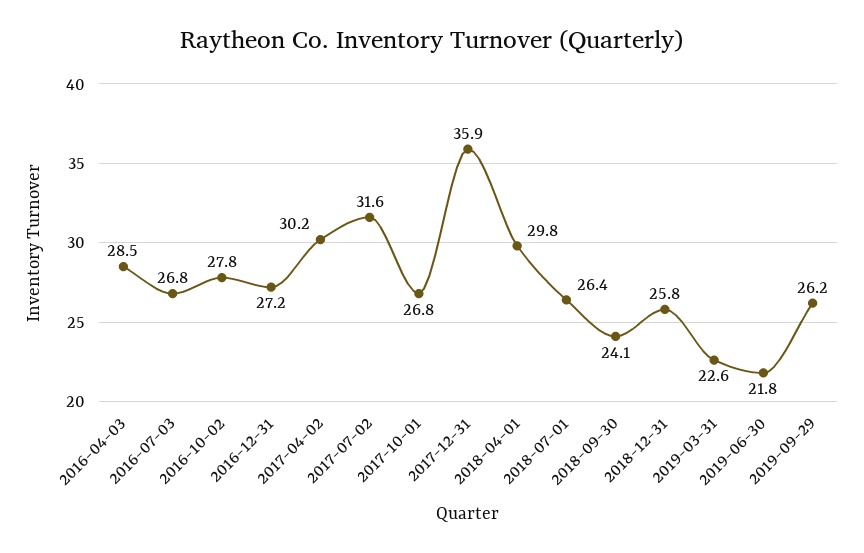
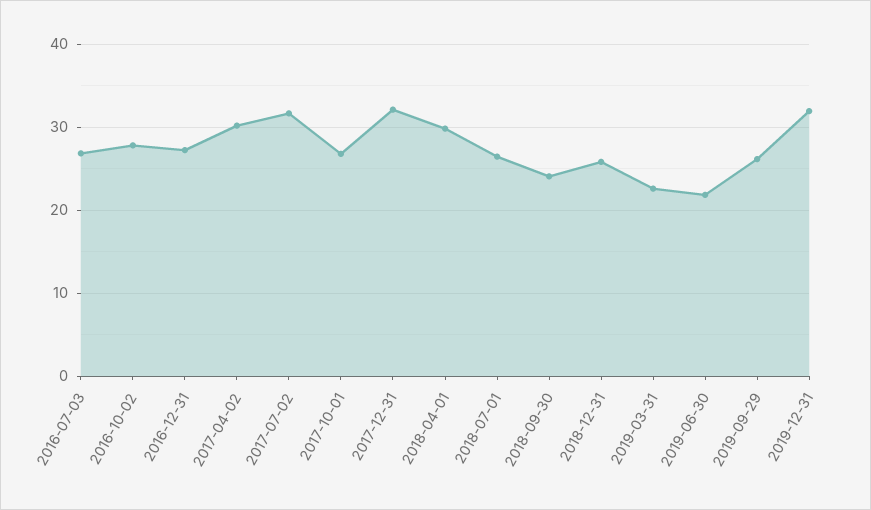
2016-04-03: 28.5 -> none
2017-12-31: 35.9 -> 32
2019-12-31: none -> 32

